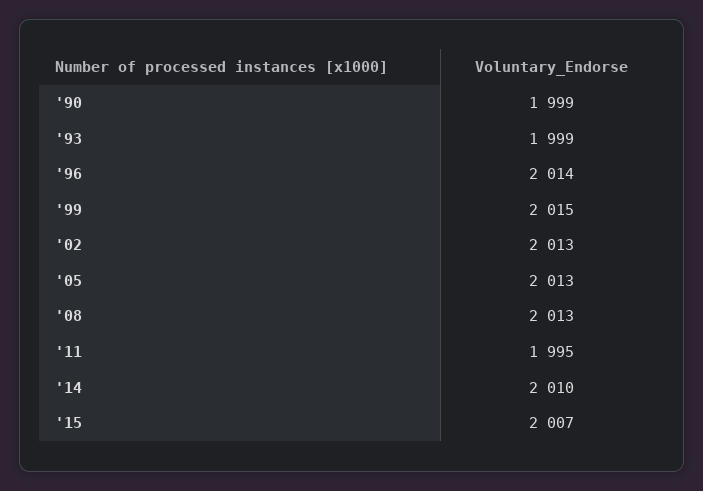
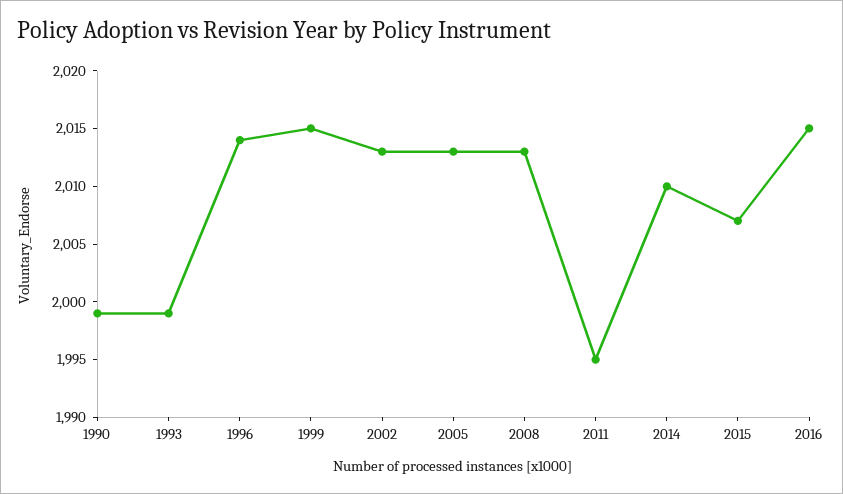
2016: none -> 2015

